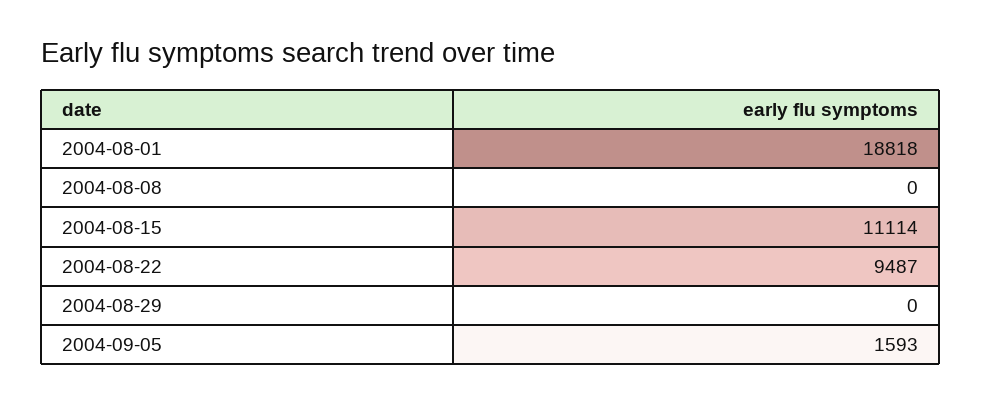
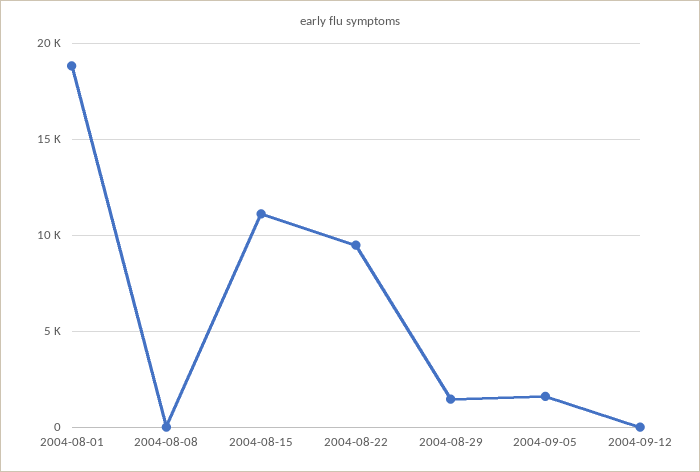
2004-08-29: 0 -> 1500
2004-09-12: none -> 0

